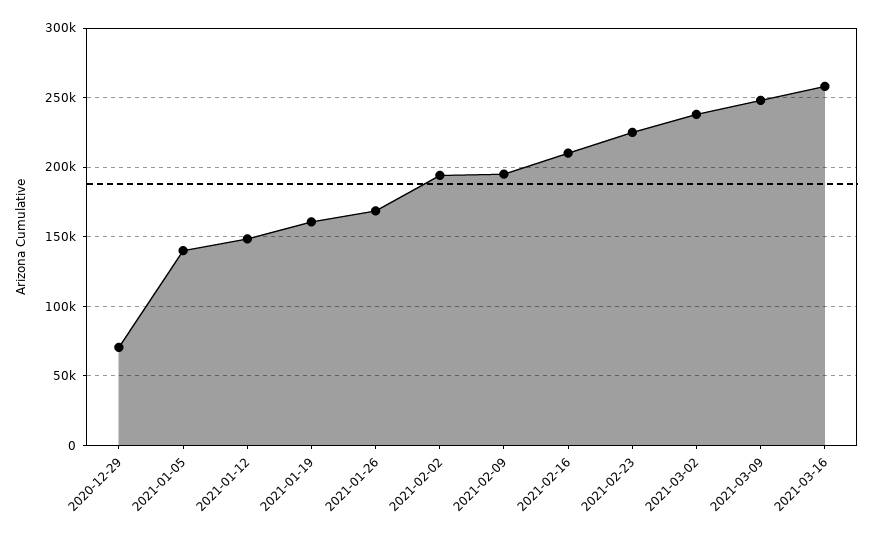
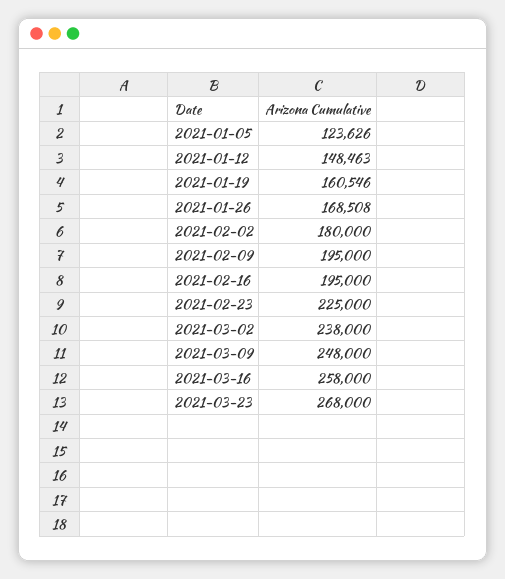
2020-12-29: 70000 -> none
2021-01-05: 140000 -> 123626
2021-02-02: 195000 -> 180000
2021-02-16: 210000 -> 195000
2021-03-23: none -> 268000

